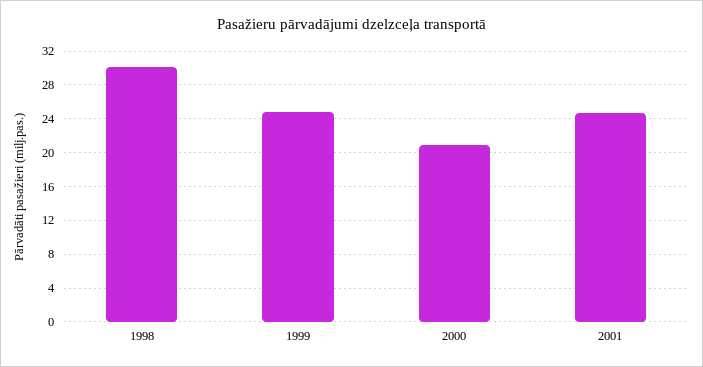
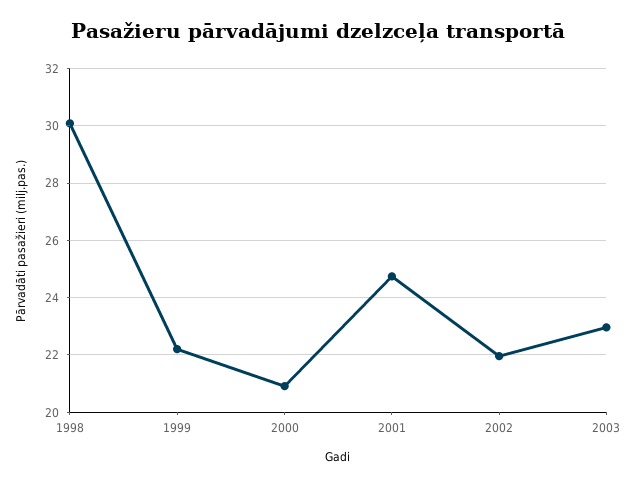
1999: 25 -> 22.25
2002: none -> 22
2003: none -> 23

